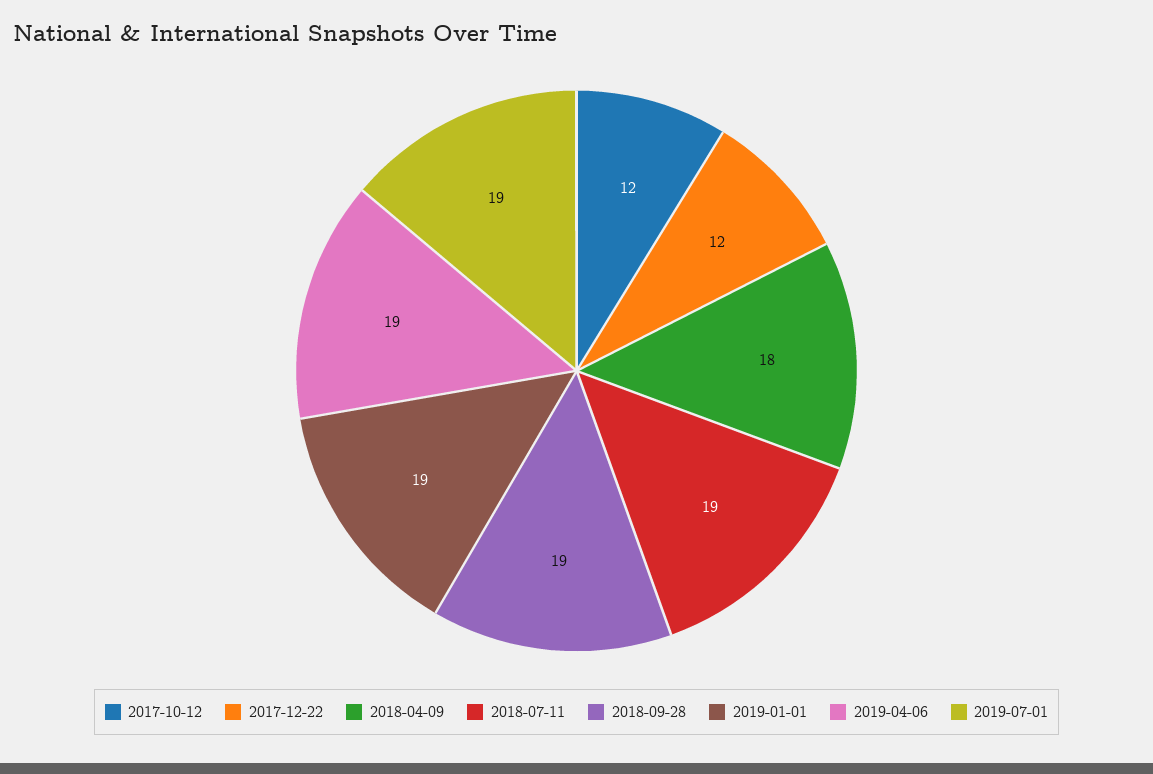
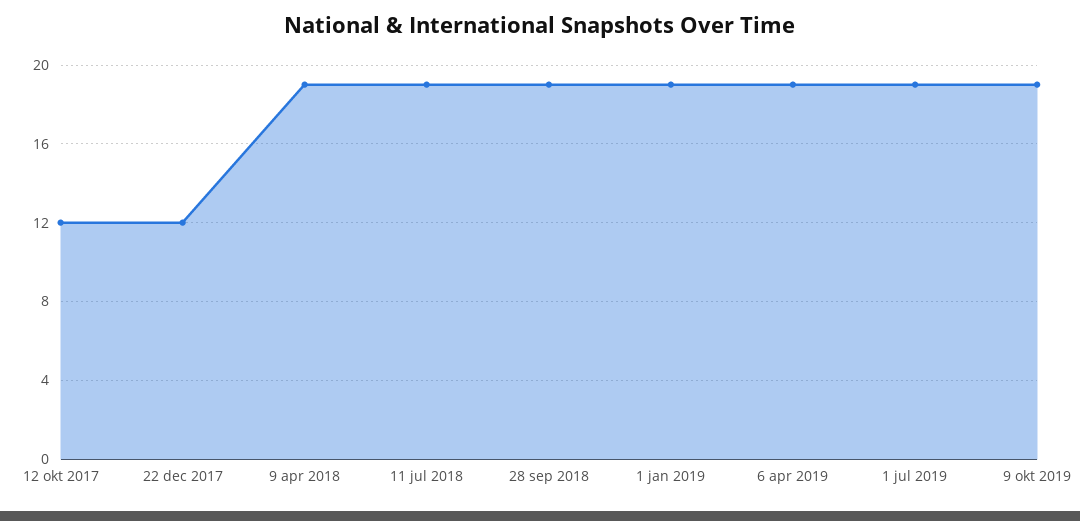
2018-04-09: 18 -> 19
9 okt 2019: none -> 19

